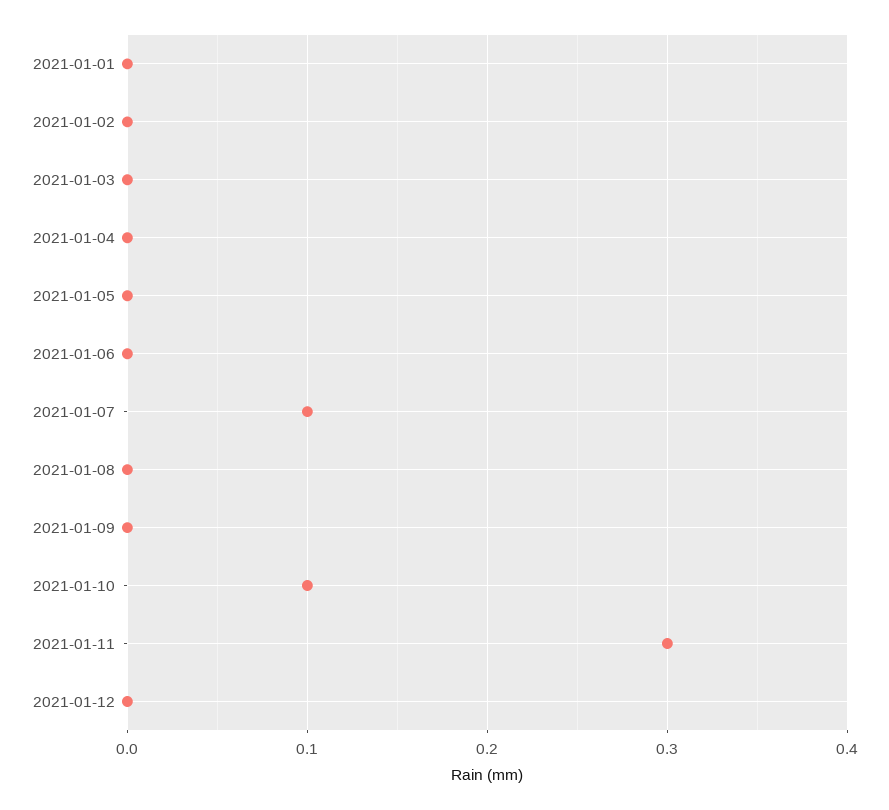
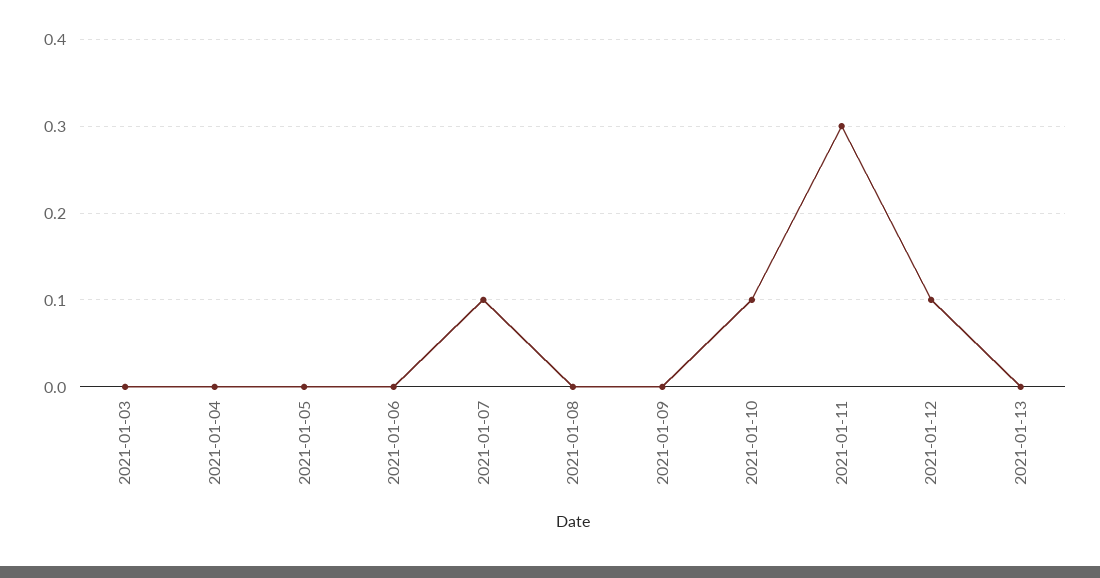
2021-01-01: 0 -> none
2021-01-02: 0 -> none
2021-01-12: 0 -> 0.1
2021-01-13: none -> 0

